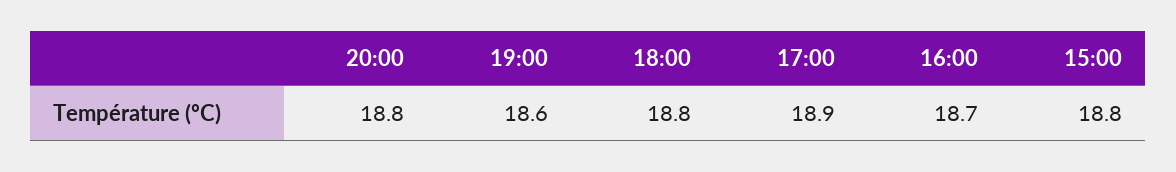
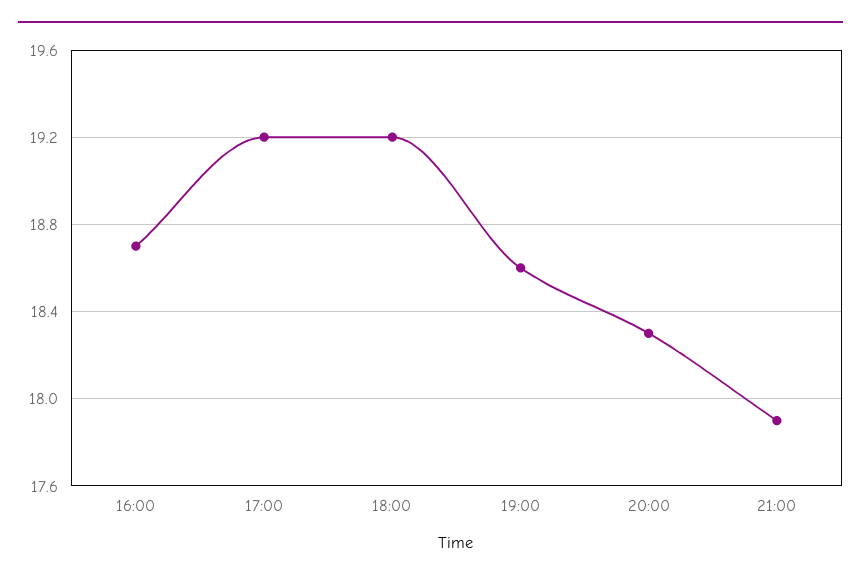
20:00: 18.8 -> 18.3
18:00: 18.8 -> 19.2
17:00: 18.9 -> 19.2
15:00: 18.8 -> none
21:00: none -> 17.9

